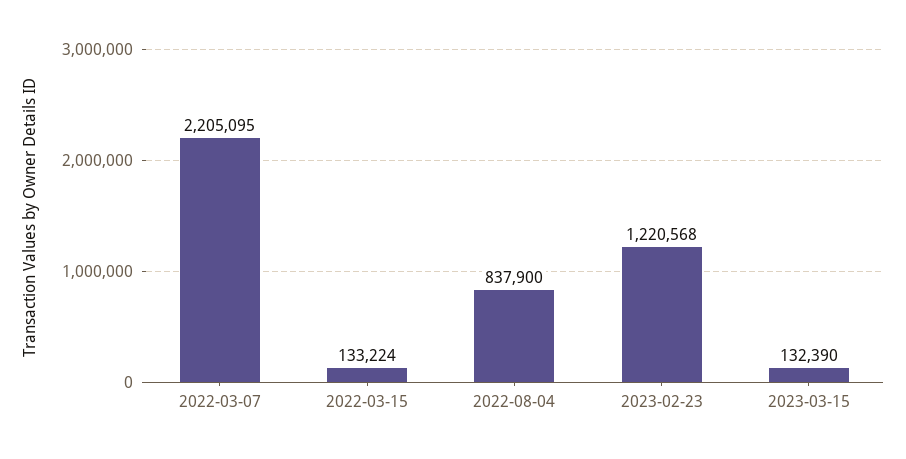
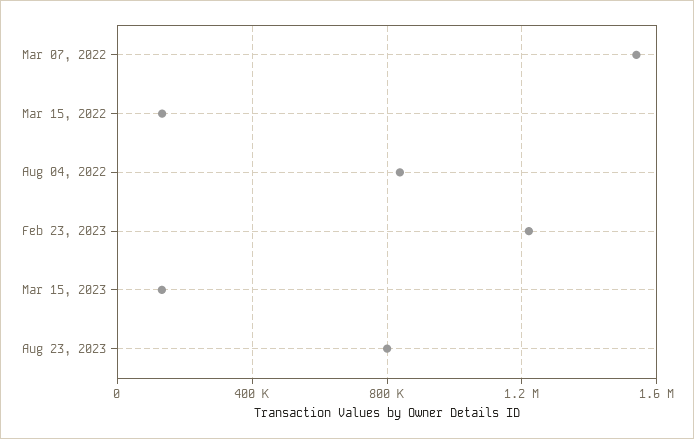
2022-03-07: 2205095 -> 1550000
Aug 23, 2023: none -> 800000

